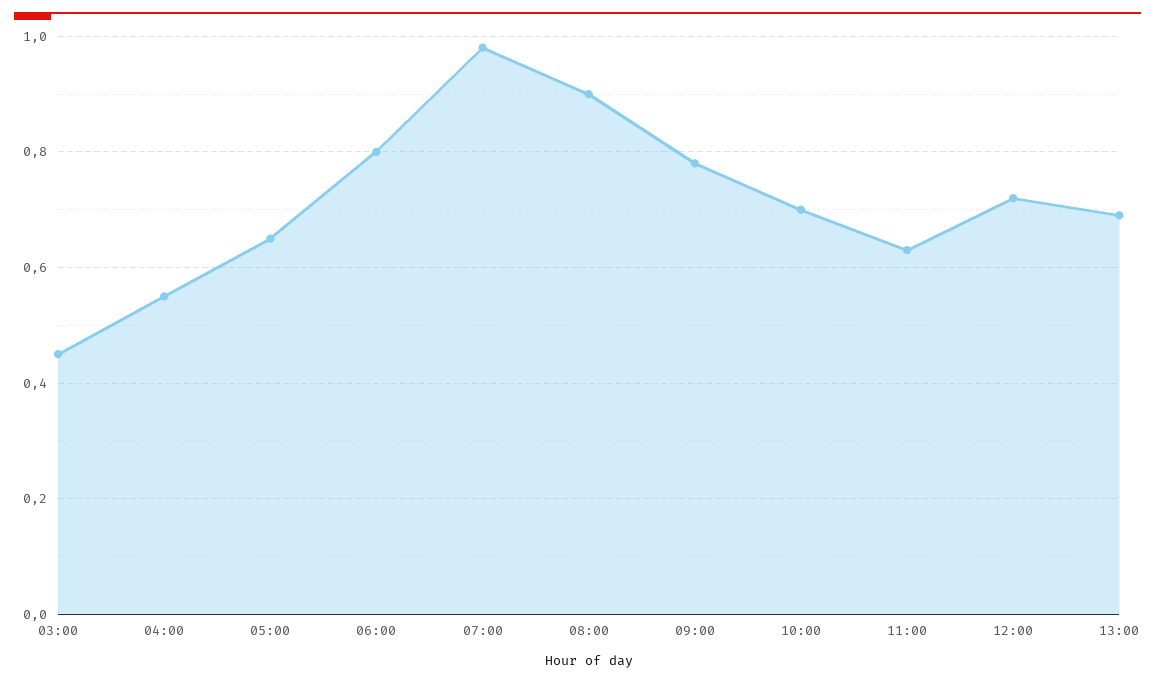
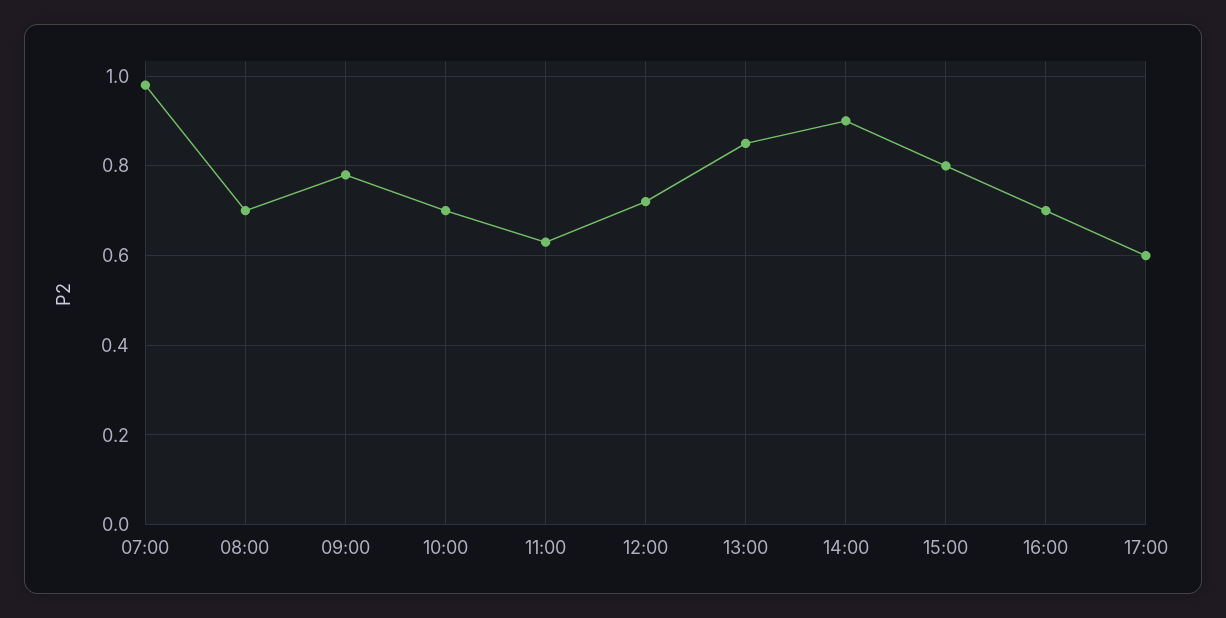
03:00: 0.45 -> none
04:00: 0.55 -> none
05:00: 0.65 -> none
06:00: 0.8 -> none
08:00: 0.9 -> 0.7
13:00: 0.7 -> 0.85
14:00: none -> 0.9
15:00: none -> 0.8
16:00: none -> 0.7
17:00: none -> 0.6

